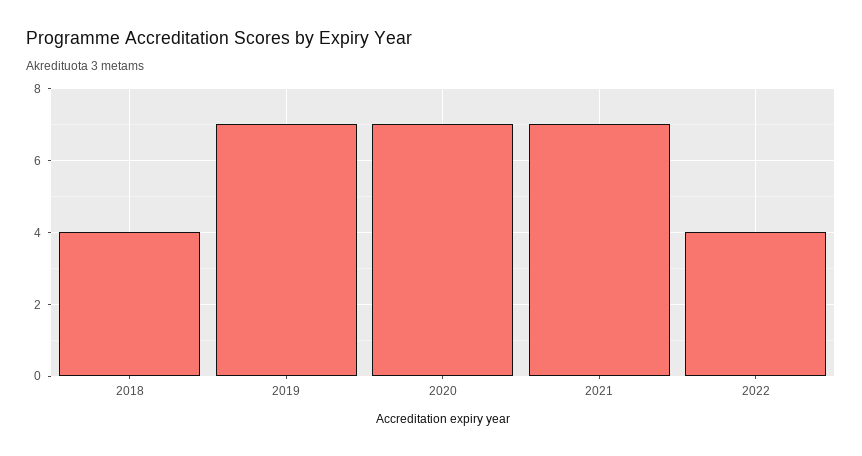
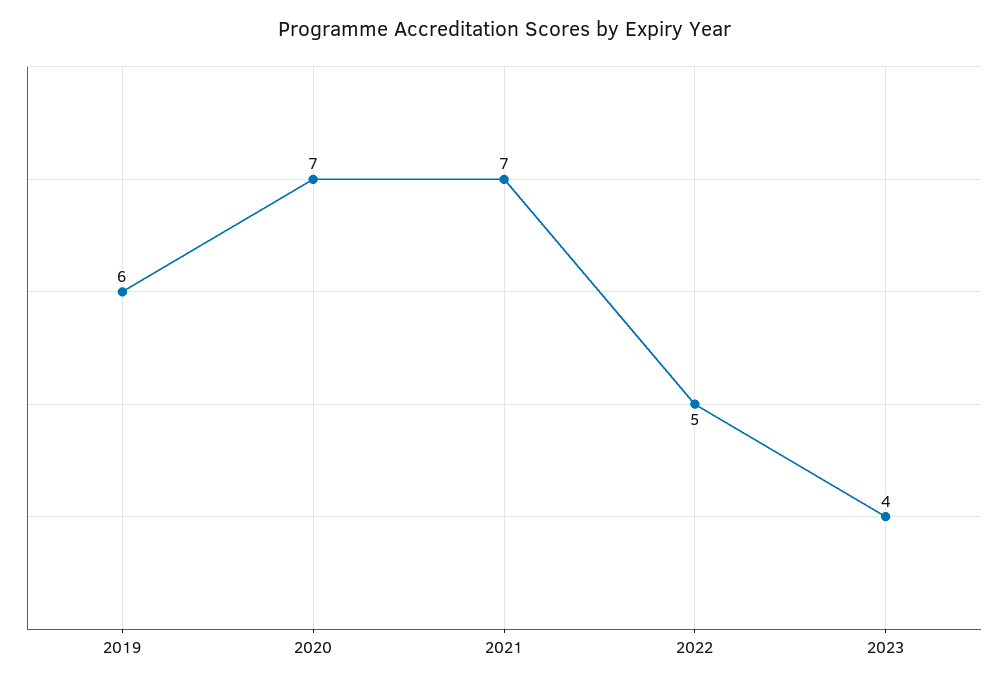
2018: 4 -> none
2019: 7 -> 6
2022: 4 -> 5
2023: none -> 4

